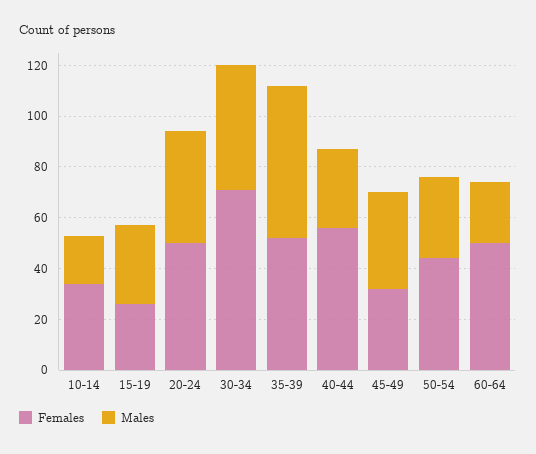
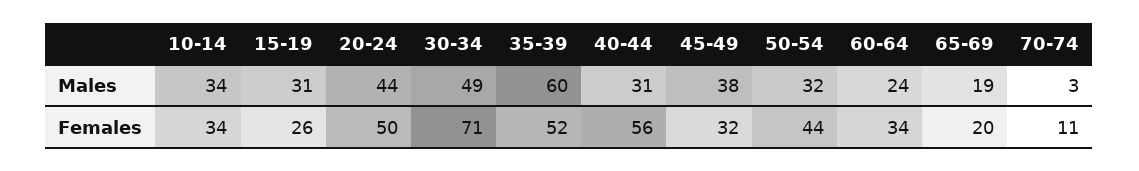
Males, 10-14: 20 -> 34
Females, 60-64: 50 -> 34
Males, 65-69: none -> 19
Males, 70-74: none -> 3
Females, 65-69: none -> 20
Females, 70-74: none -> 11

